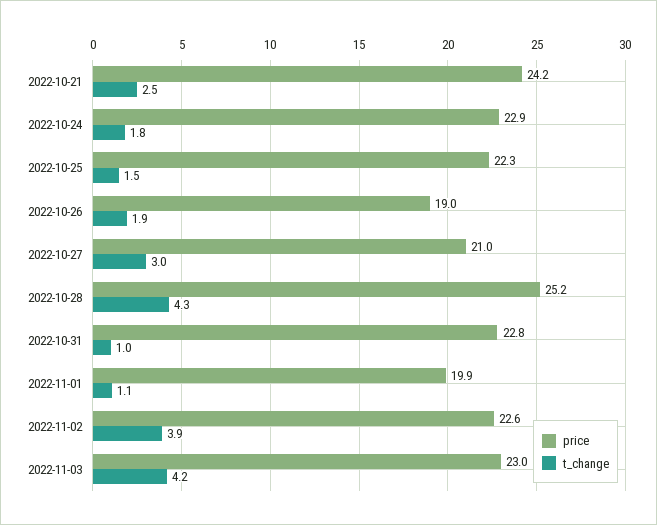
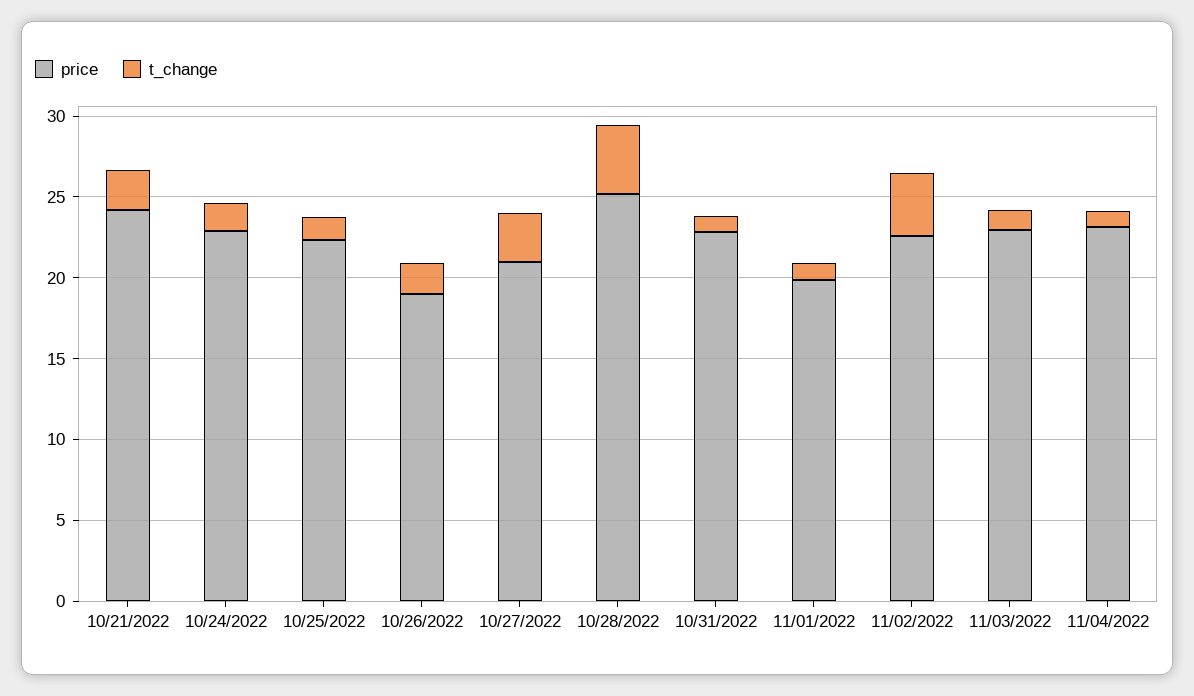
t_change, 2022-11-03: 4.2 -> 1
price, 11/04/2022: none -> 23
t_change, 11/04/2022: none -> 1

